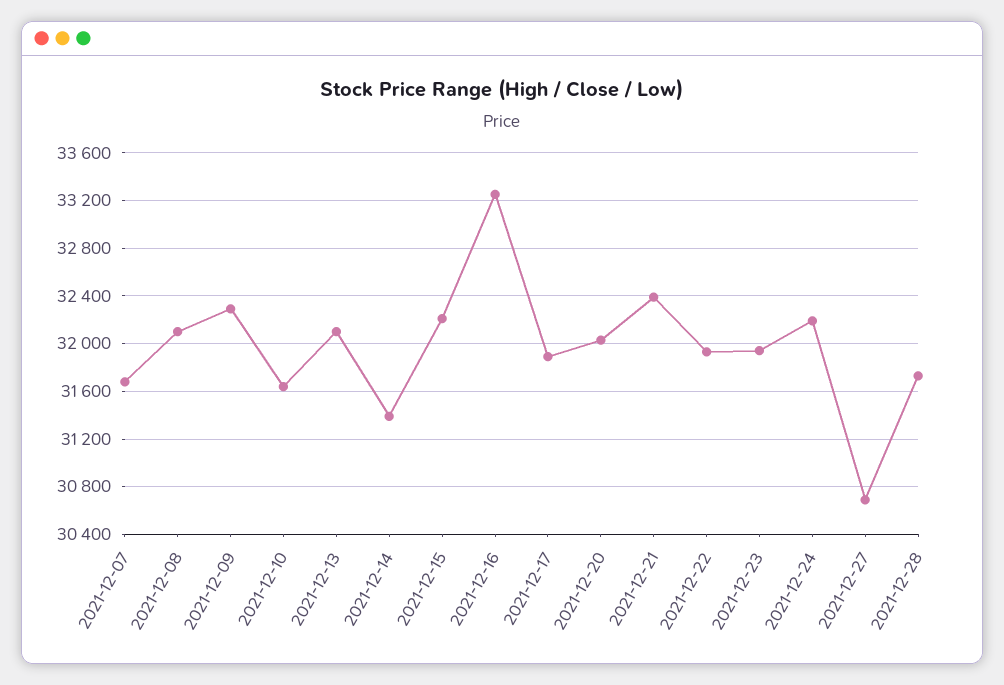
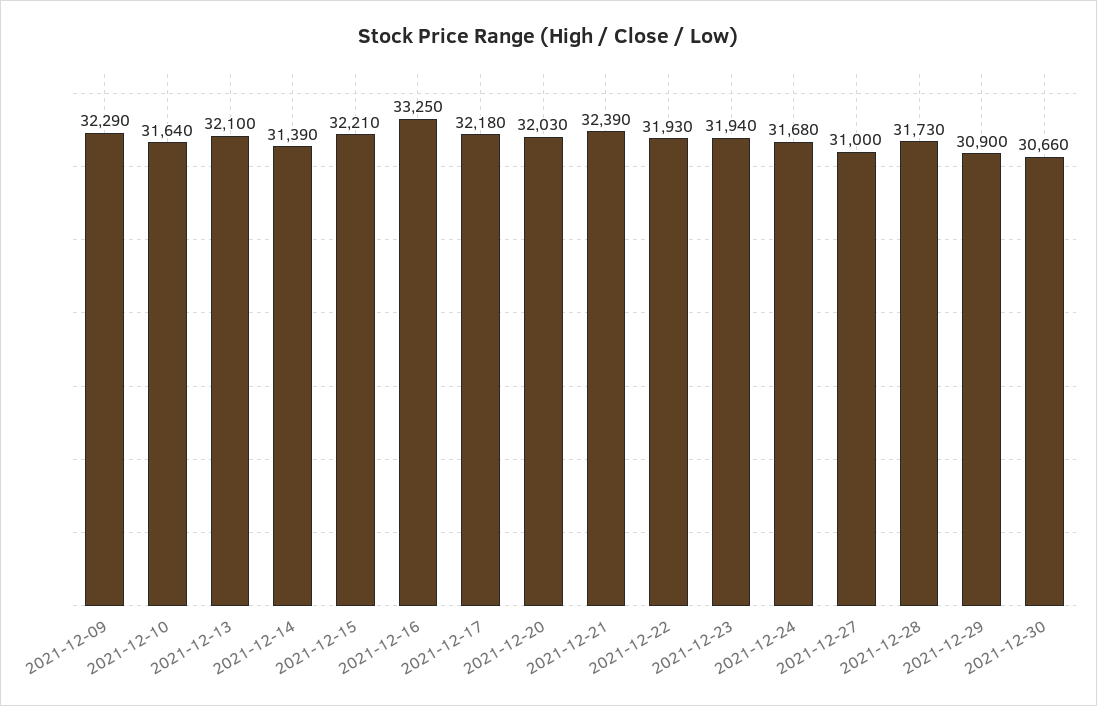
2021-12-07: 31700 -> none
2021-12-08: 32100 -> none
2021-12-17: 31900 -> 32180
2021-12-24: 32200 -> 31680
2021-12-27: 30700 -> 31000
2021-12-29: none -> 30900
2021-12-30: none -> 30660

